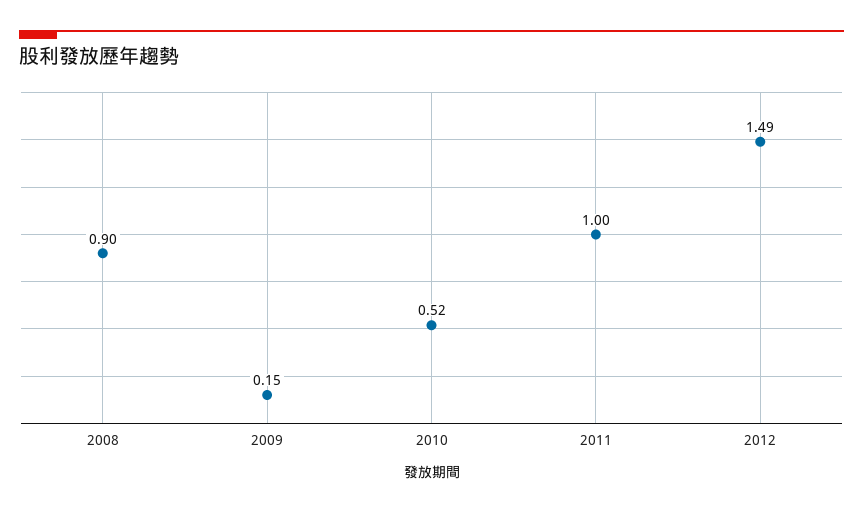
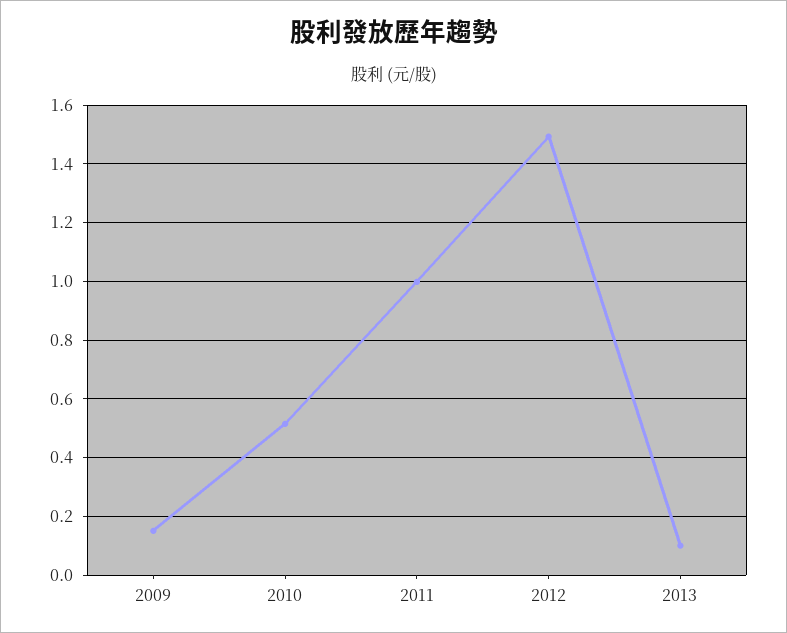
2008: 0.9 -> none
2013: none -> 0.1

